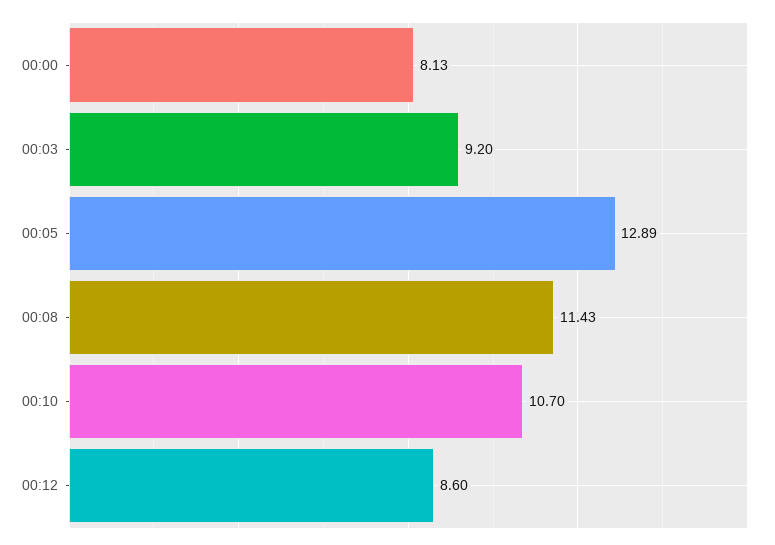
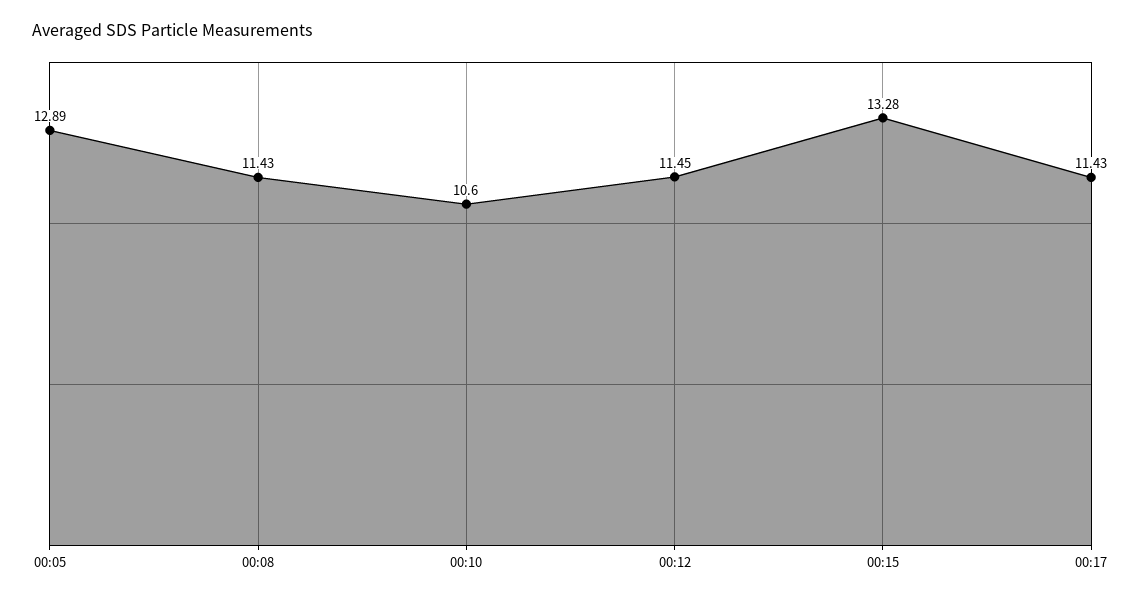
00:00: 8.13 -> none
00:03: 9.2 -> none
00:10: 10.7 -> 10.6
00:12: 8.6 -> 11.45
00:15: none -> 13.28
00:17: none -> 11.43

